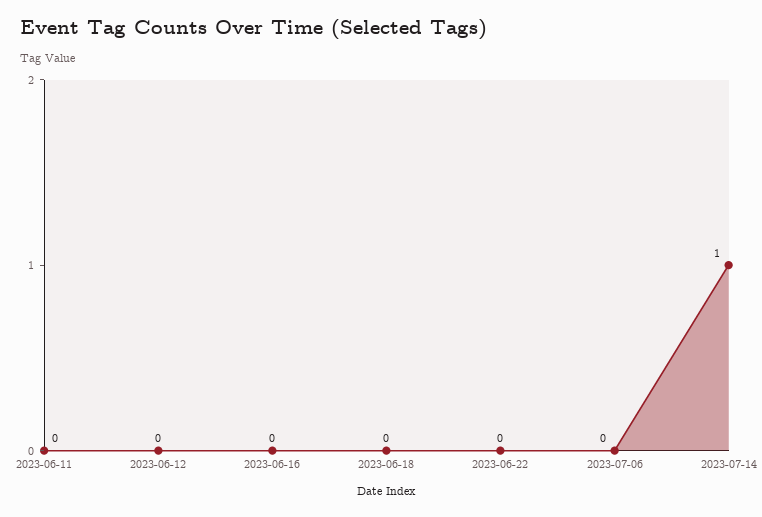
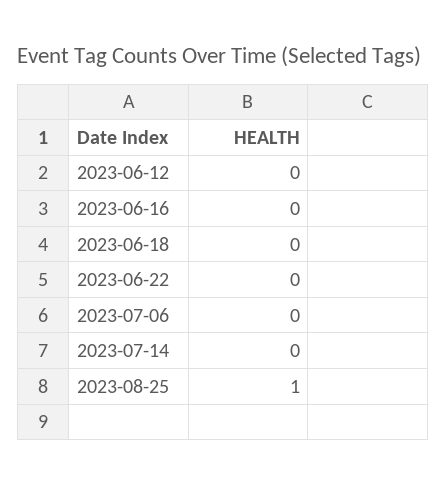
2023-06-11: 0 -> none
2023-07-14: 1 -> 0
2023-08-25: none -> 1

